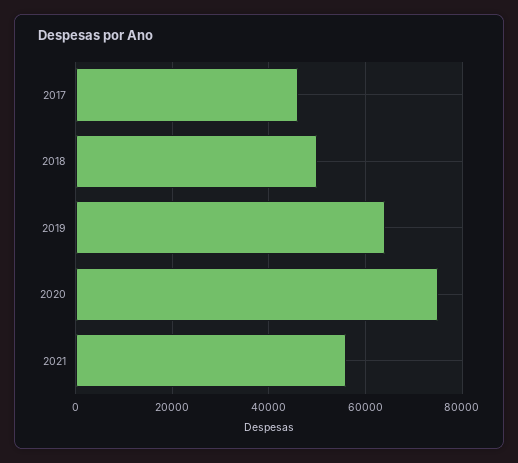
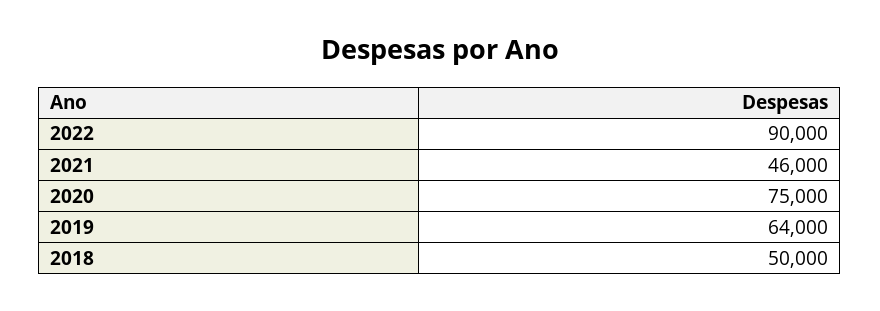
2017: 46000 -> none
2021: 56000 -> 46000
2022: none -> 90000

